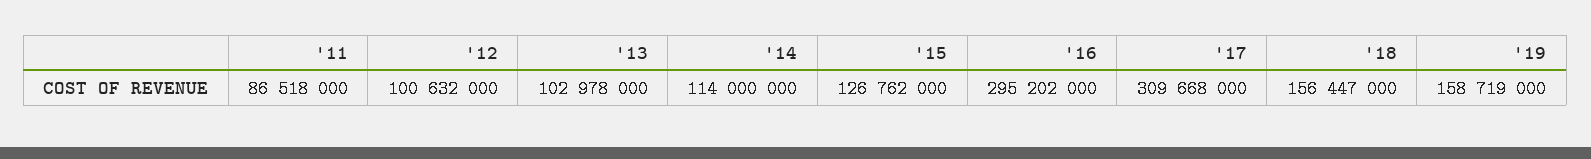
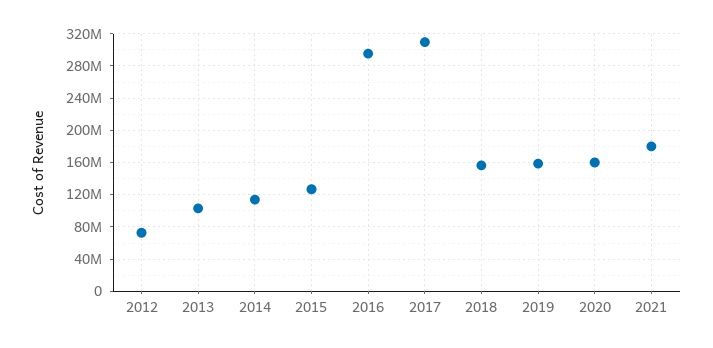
'11: 86518000 -> none
'12: 100632000 -> 70000000
2020: none -> 160000000
2021: none -> 180000000

